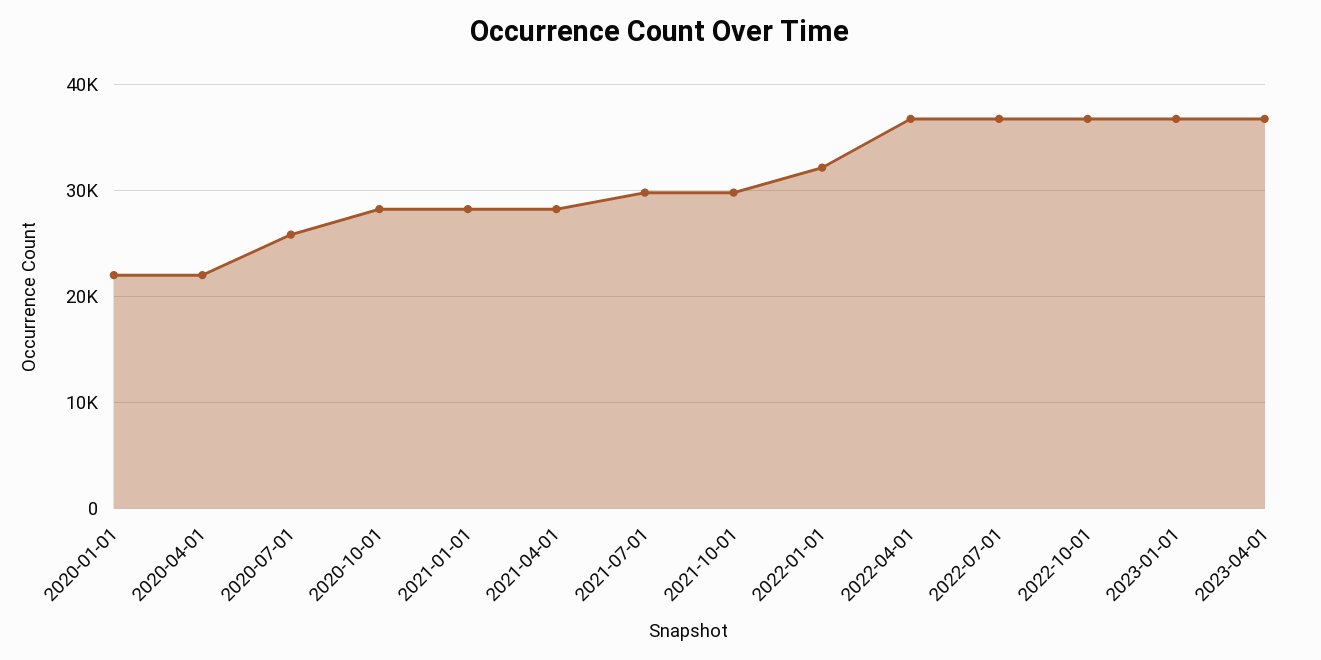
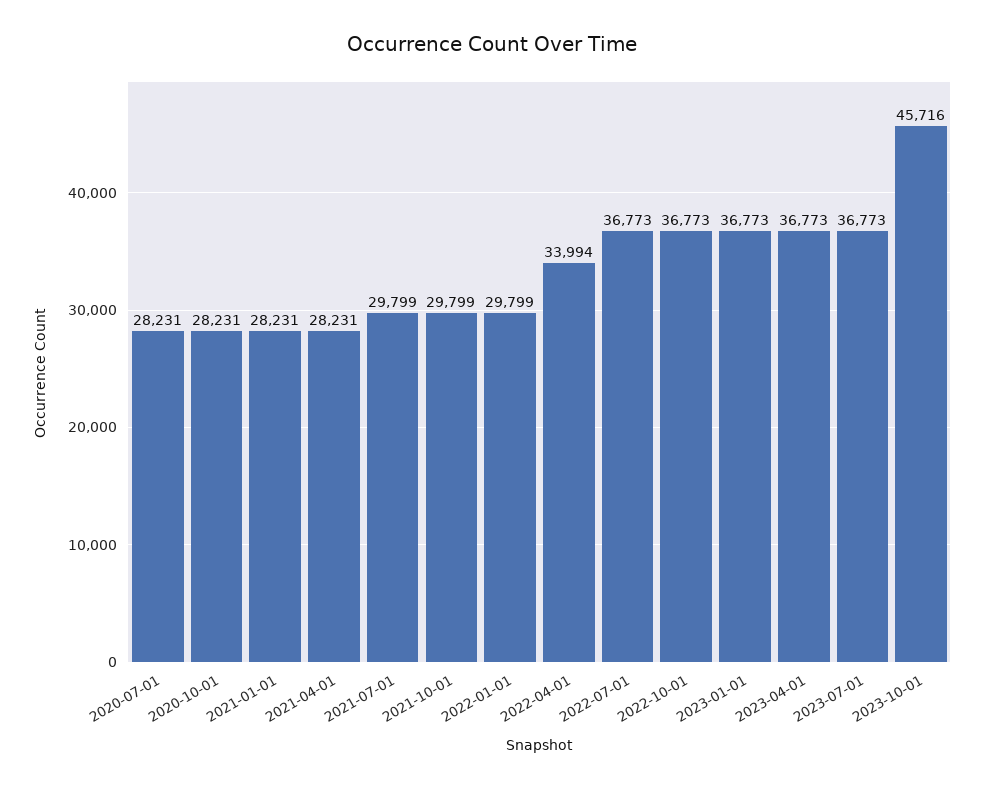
2020-01-01: 22000 -> none
2020-04-01: 22000 -> none
2020-07-01: 26000 -> 28231
2022-01-01: 32000 -> 29799
2022-04-01: 37000 -> 33994
2023-07-01: none -> 36773
2023-10-01: none -> 45716

